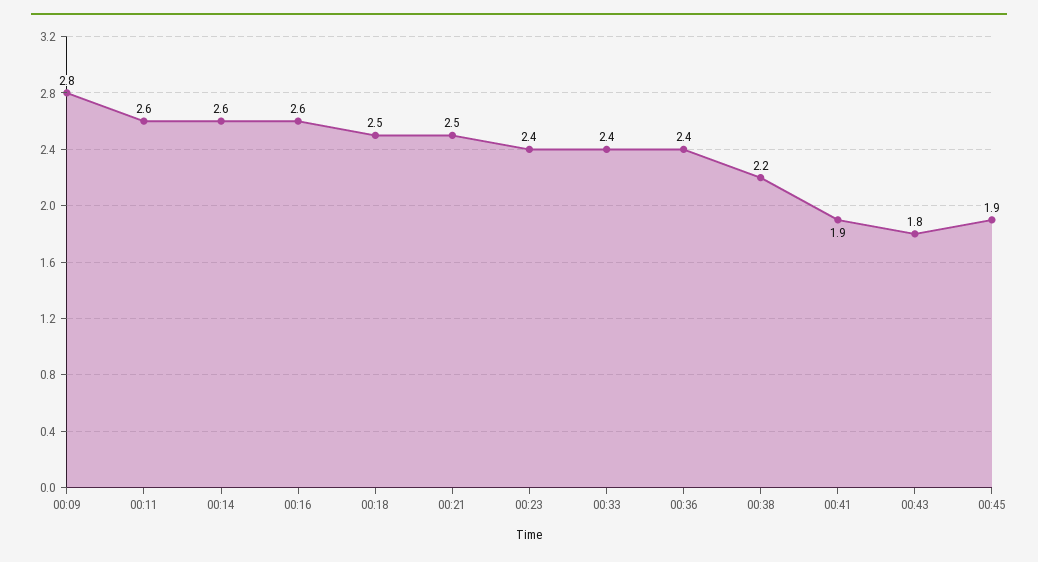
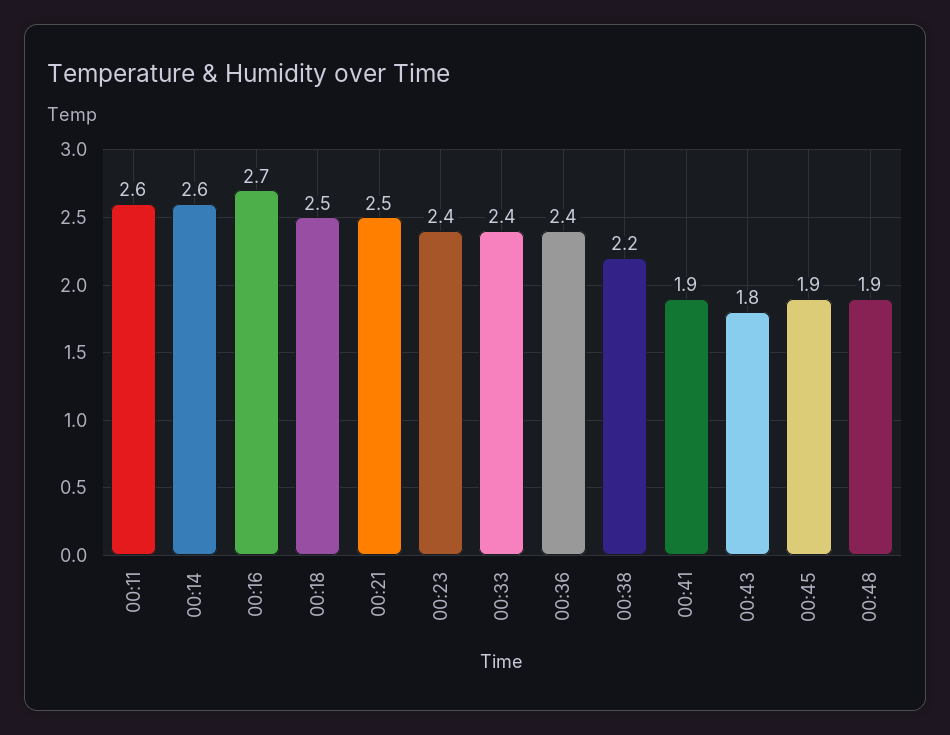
00:09: 2.8 -> none
00:16: 2.6 -> 2.7
00:48: none -> 1.9

